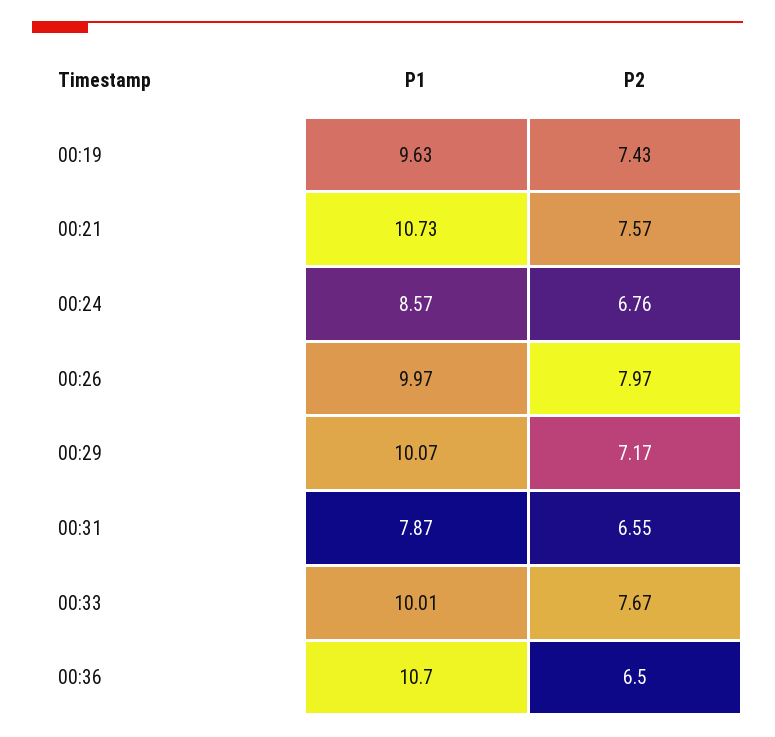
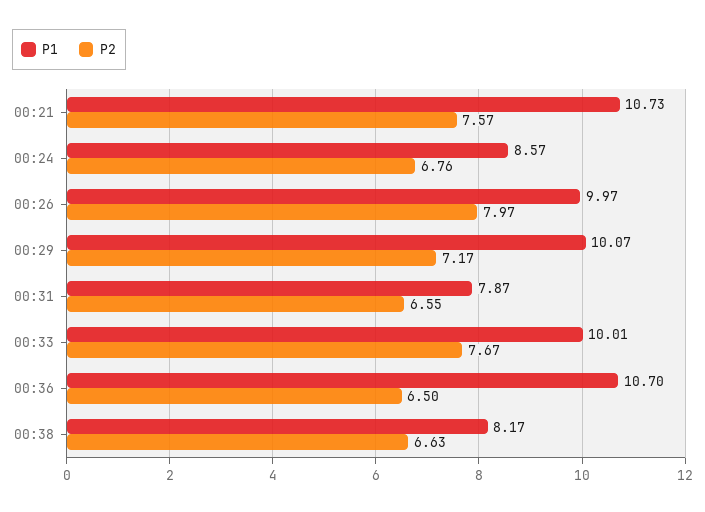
P1, 00:19: 9.63 -> none
P2, 00:19: 7.43 -> none
P1, 00:38: none -> 8.17
P2, 00:38: none -> 6.63

